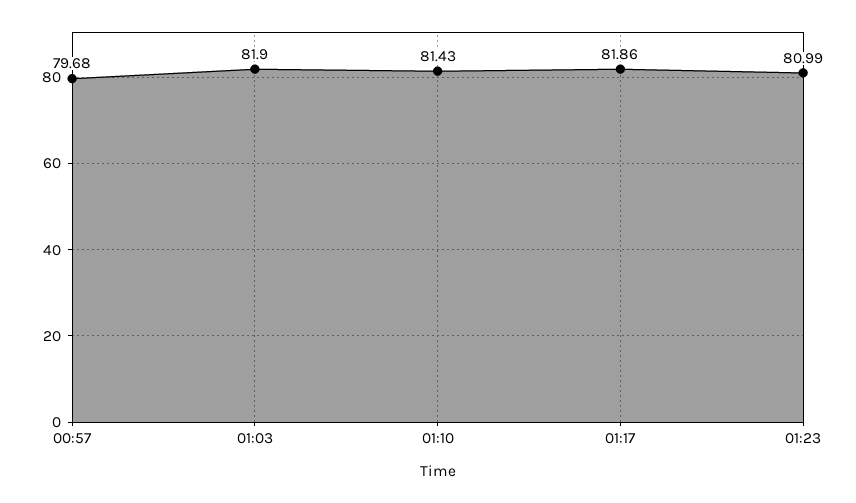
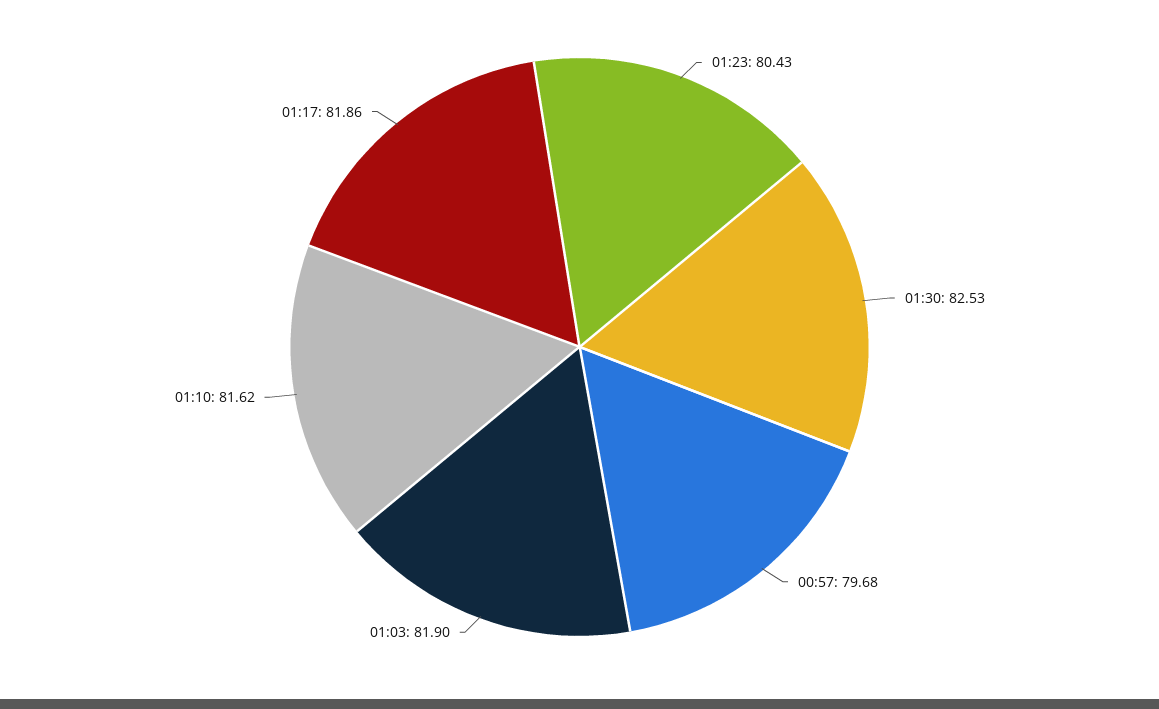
01:10: 81.43 -> 81.62
01:23: 80.99 -> 80.43
01:30: none -> 82.53

